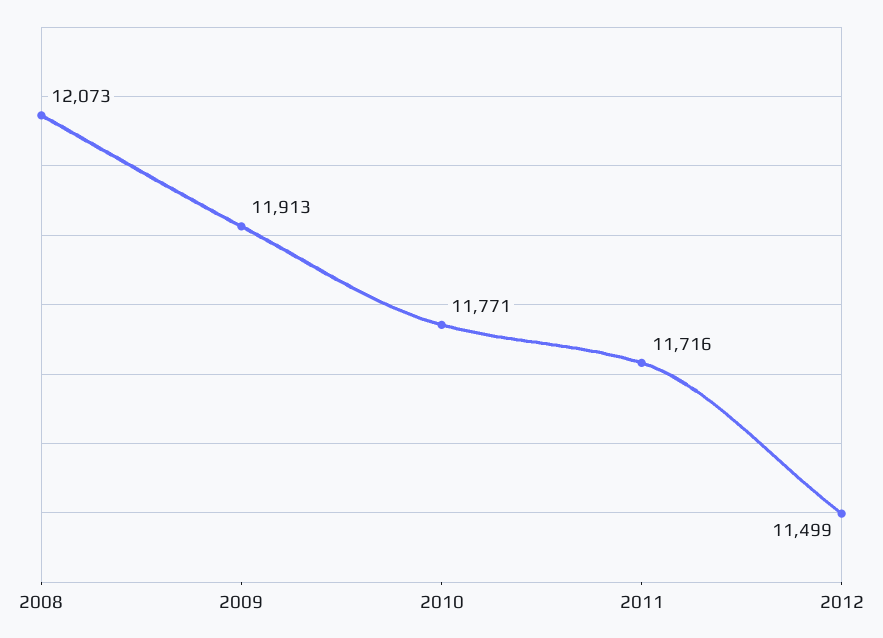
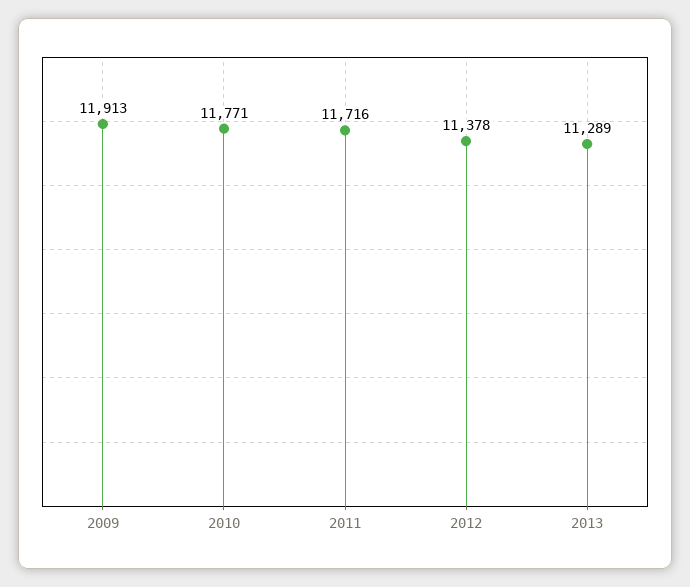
2008: 12073 -> none
2012: 11499 -> 11378
2013: none -> 11289

